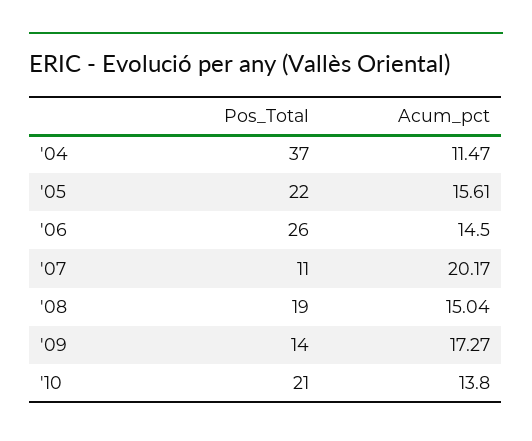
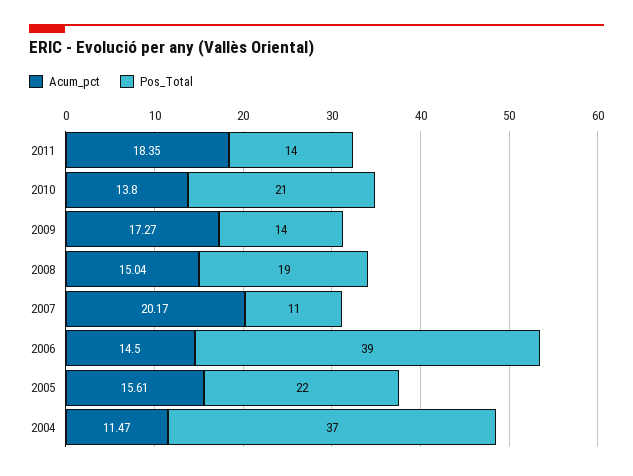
Pos_Total, '06: 26 -> 39
Acum_pct, 2011: none -> 18.35
Pos_Total, 2011: none -> 14

